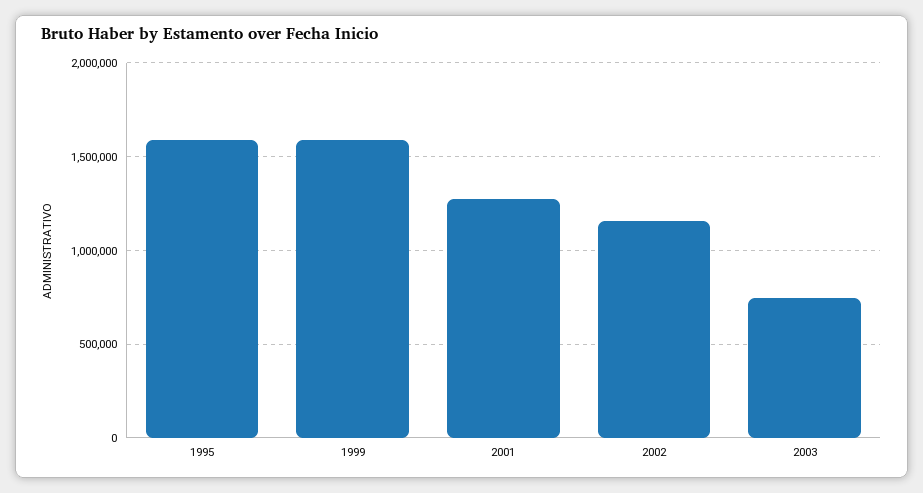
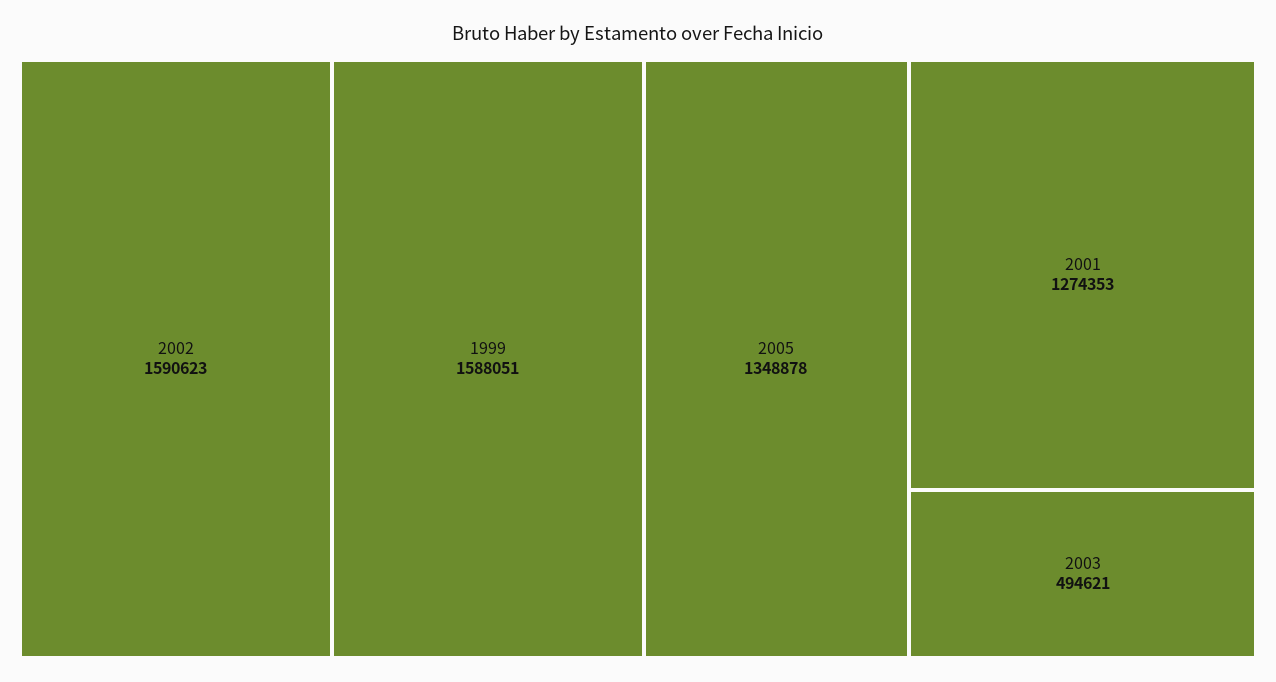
1995: 1600000 -> none
2002: 1150000 -> 1590623
2003: 750000 -> 494621
2005: none -> 1348878

